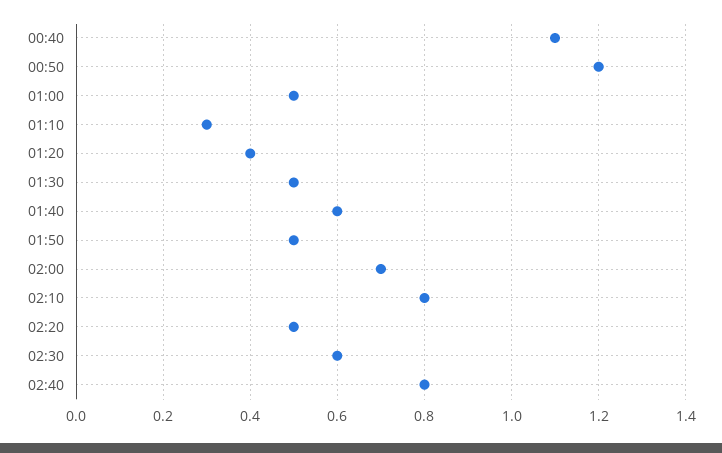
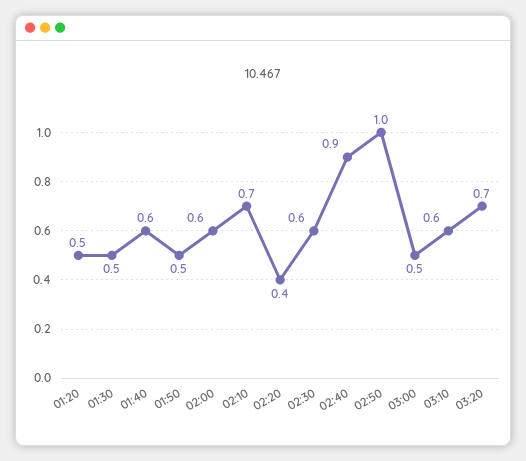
00:40: 1.1 -> none
00:50: 1.2 -> none
01:00: 0.5 -> none
01:10: 0.3 -> none
01:20: 0.4 -> 0.5
02:00: 0.7 -> 0.6
02:10: 0.8 -> 0.7
02:20: 0.5 -> 0.4
02:40: 0.8 -> 0.9
02:50: none -> 1
03:00: none -> 0.5
03:10: none -> 0.6
03:20: none -> 0.7

